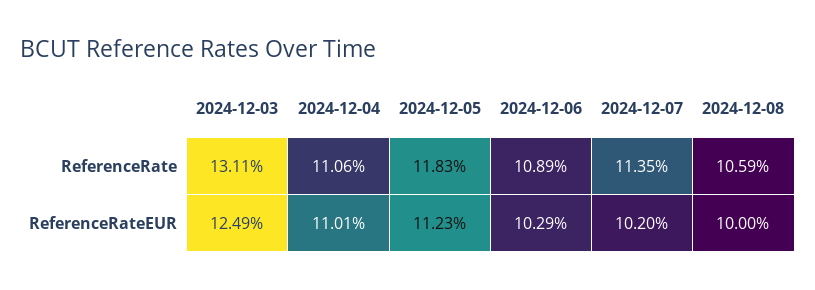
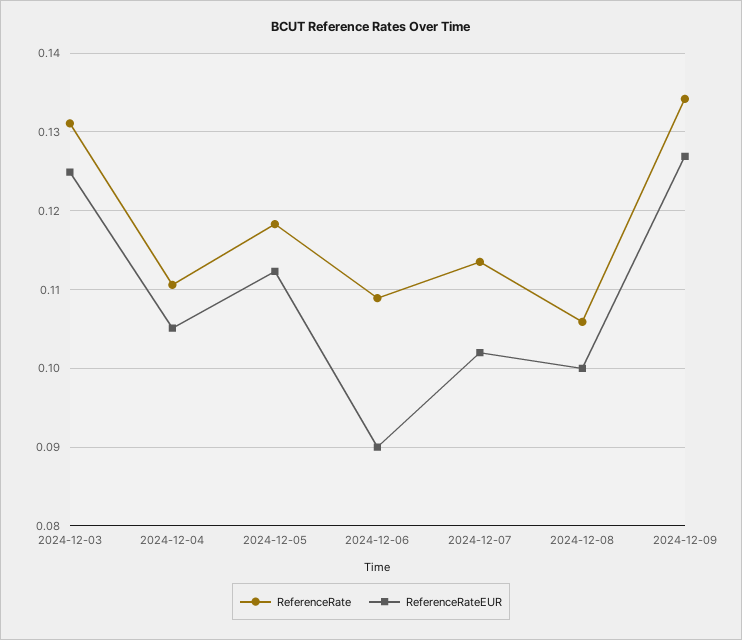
ReferenceRateEUR, 2024-12-04: 0.1101 -> 0.105
ReferenceRateEUR, 2024-12-06: 0.1029 -> 0.09
ReferenceRate, 2024-12-09: none -> 0.134
ReferenceRateEUR, 2024-12-09: none -> 0.127

